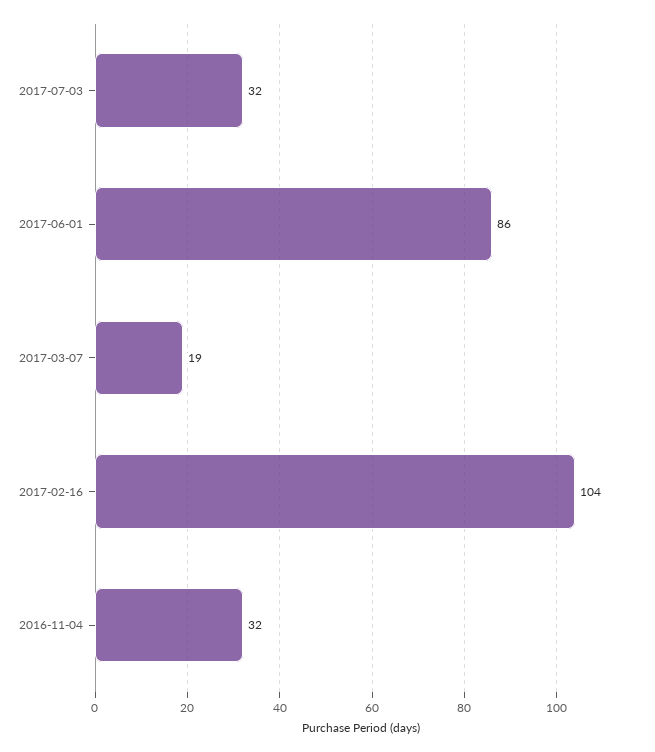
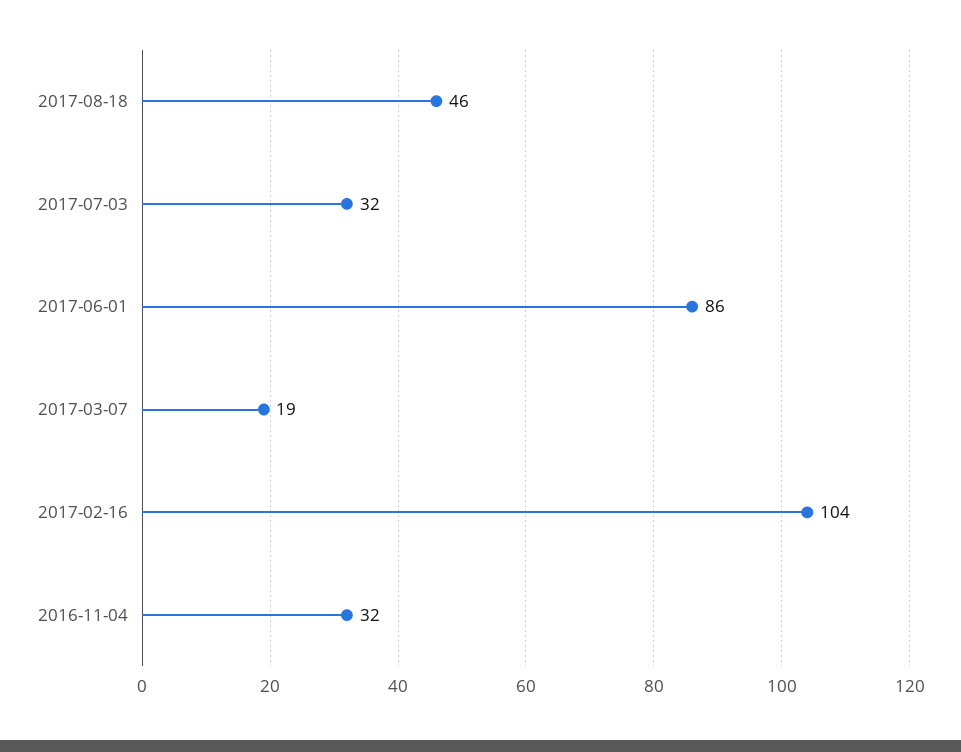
2017-08-18: none -> 46

